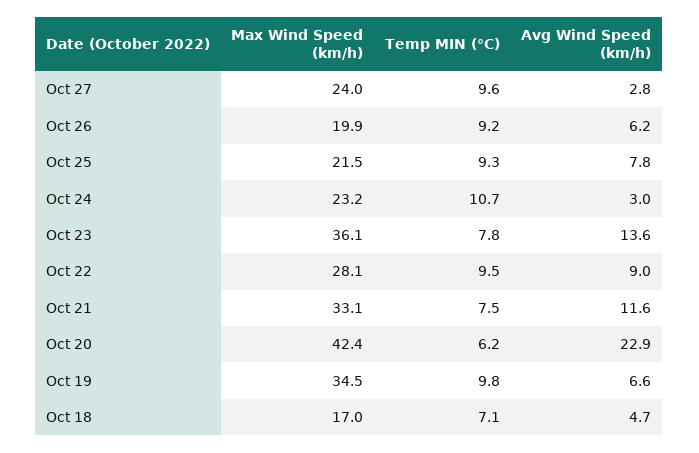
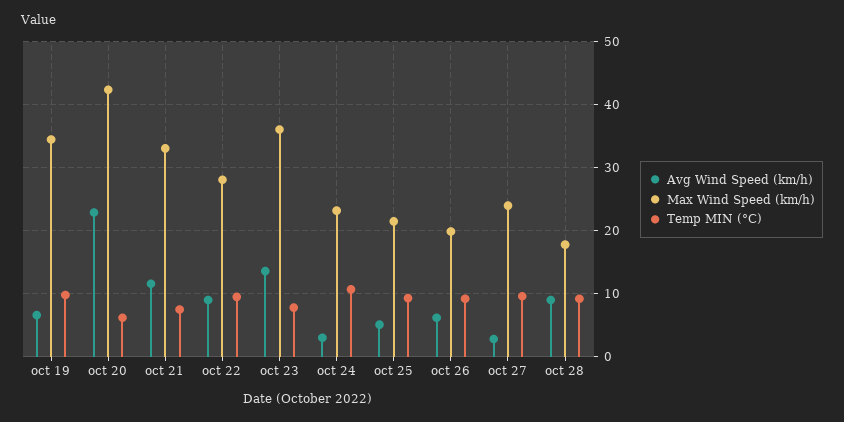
Avg Wind Speed (km/h), Oct 25: 7.8 -> 5
Max Wind Speed (km/h), Oct 18: 17 -> none
Temp MIN (°C), Oct 18: 7.1 -> none
Avg Wind Speed (km/h), Oct 18: 4.7 -> none
Avg Wind Speed (km/h), oct 28: none -> 9
Max Wind Speed (km/h), oct 28: none -> 18
Temp MIN (°C), oct 28: none -> 9

